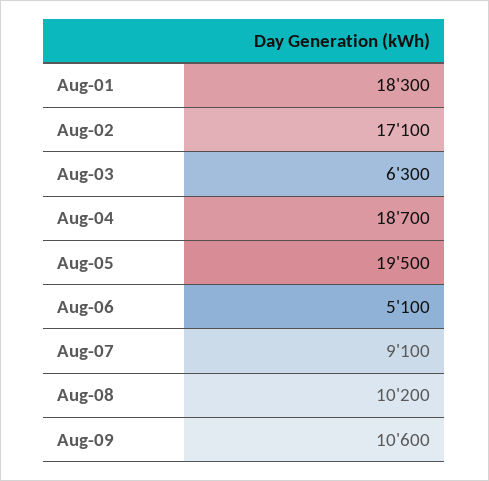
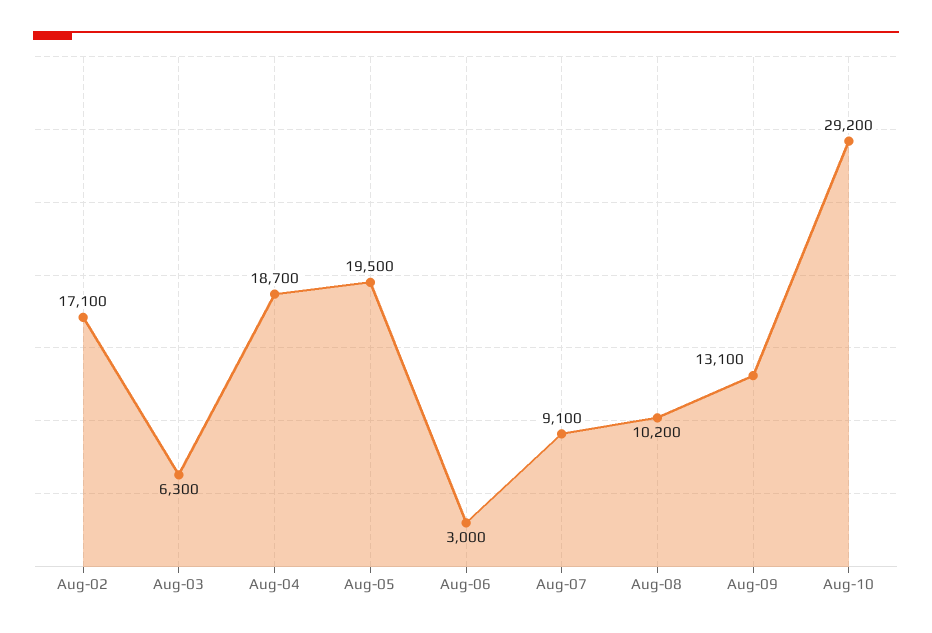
Aug-01: 18300 -> none
Aug-06: 5100 -> 3000
Aug-09: 10600 -> 13100
Aug-10: none -> 29200

